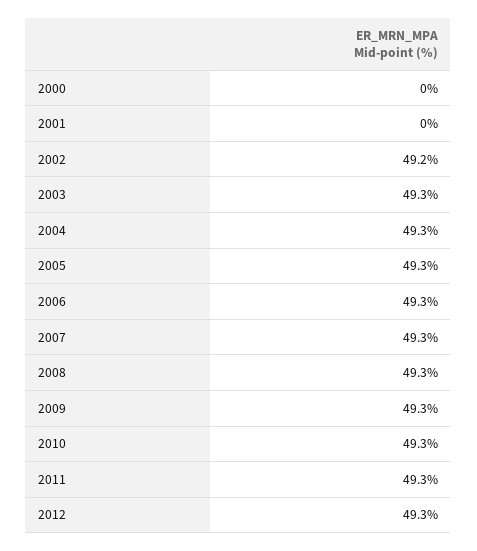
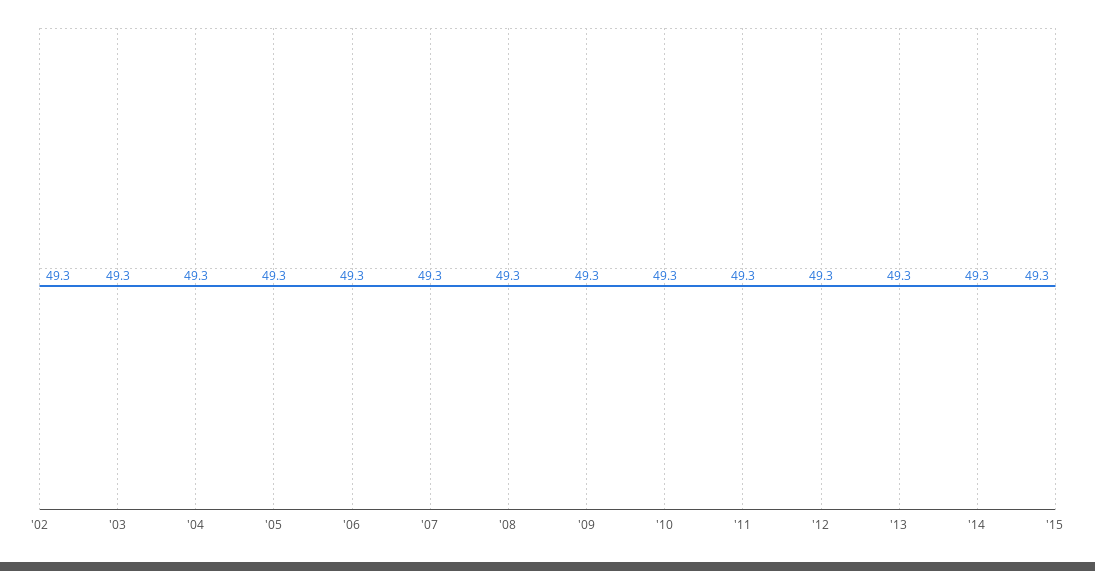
2000: 0 -> none
2001: 0 -> none
2002: 49.2 -> 49.3
'13: none -> 49.3
'14: none -> 49.3
'15: none -> 49.3

